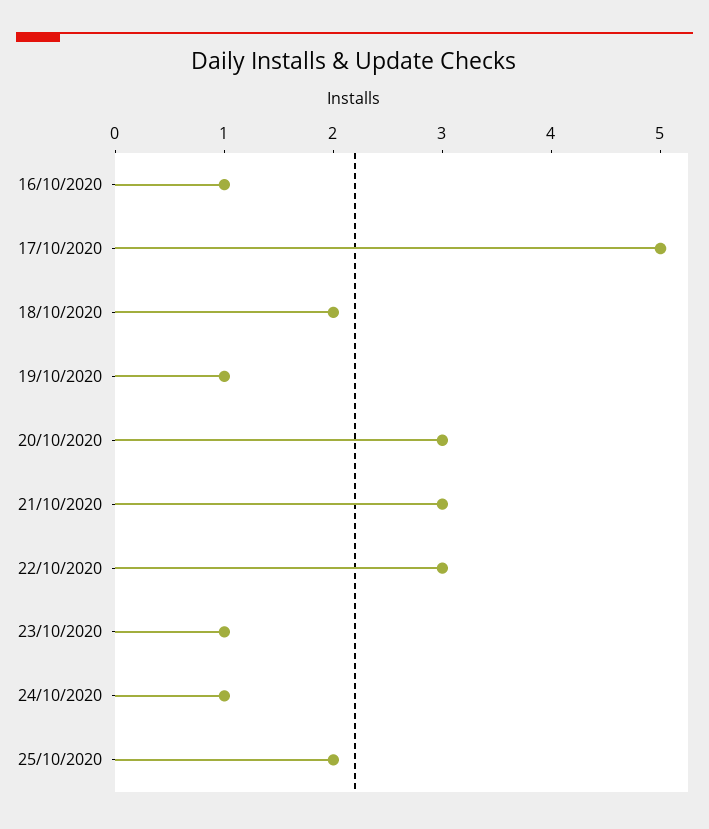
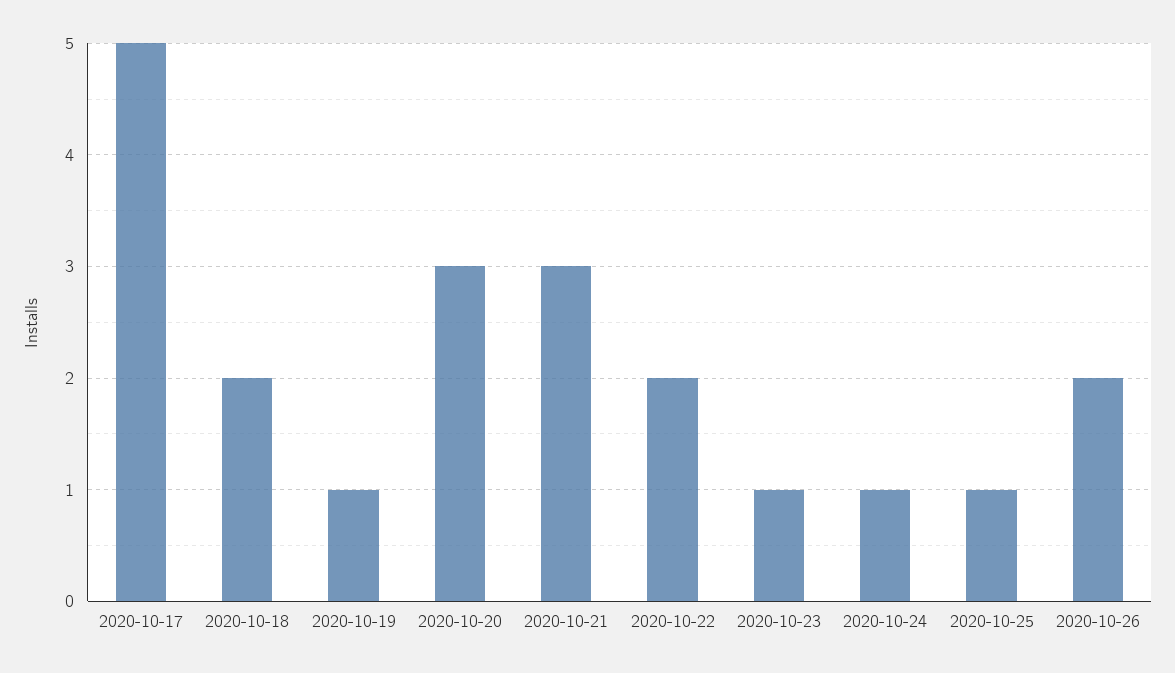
16/10/2020: 1 -> none
22/10/2020: 3 -> 2
25/10/2020: 2 -> 1
2020-10-26: none -> 2

